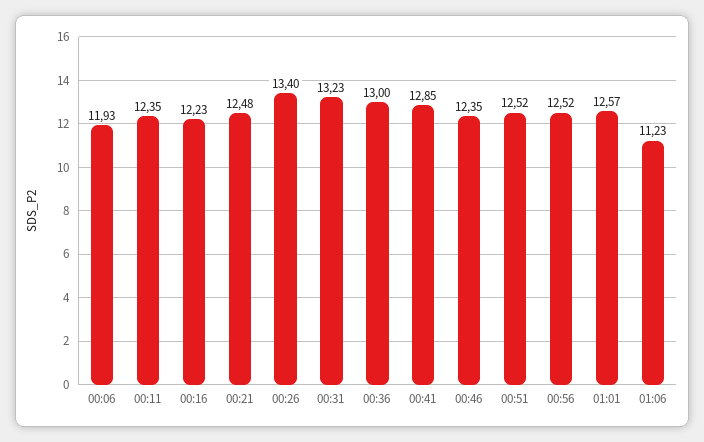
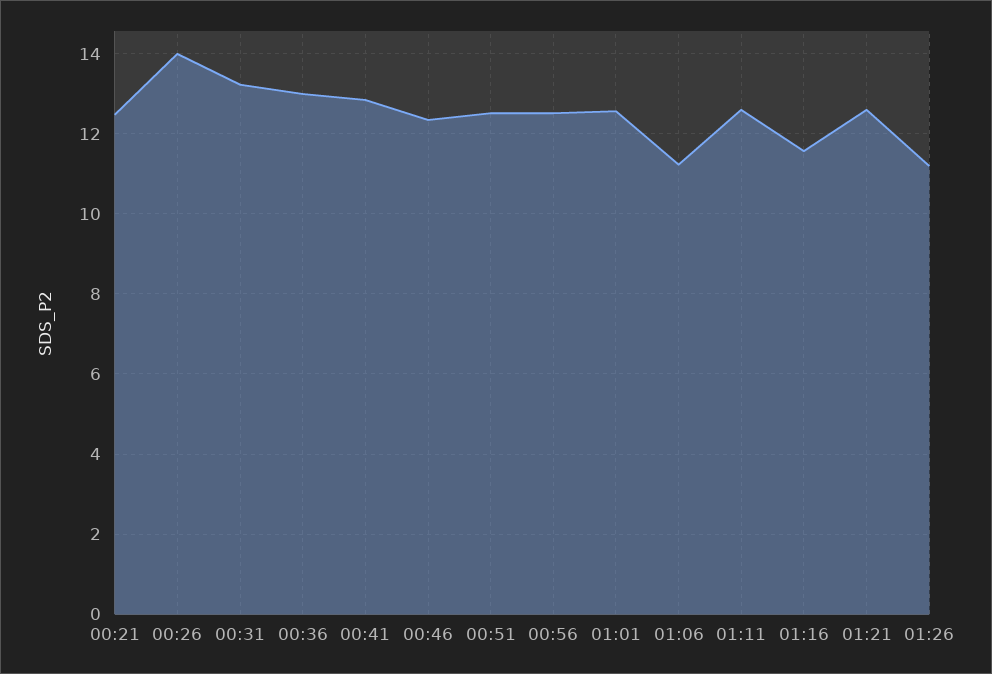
00:06: 11.93 -> none
00:11: 12.35 -> none
00:16: 12.23 -> none
00:26: 13.4 -> 14
01:11: none -> 12.6
01:16: none -> 11.6
01:21: none -> 12.6
01:26: none -> 11.2

